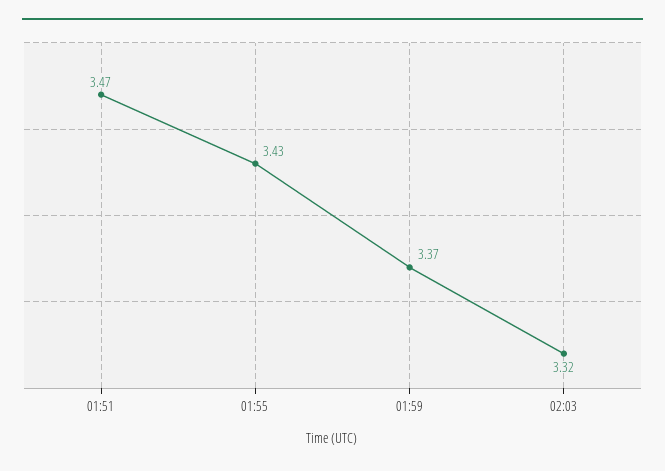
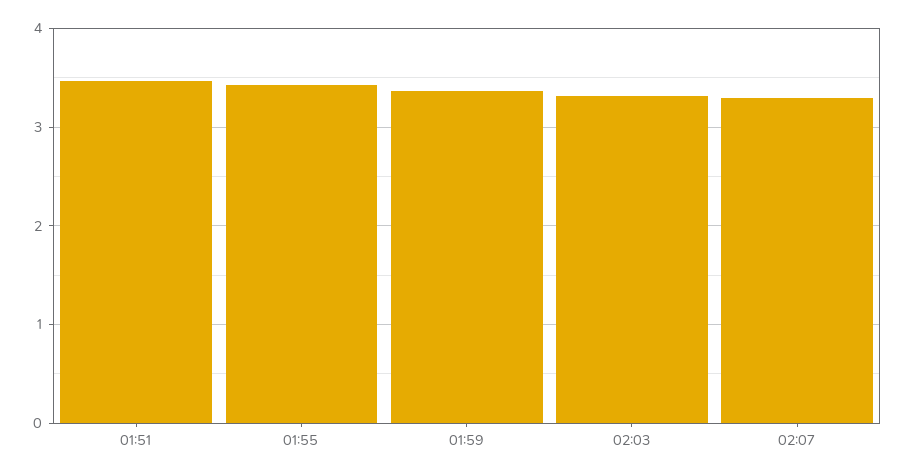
02:07: none -> 3.3

